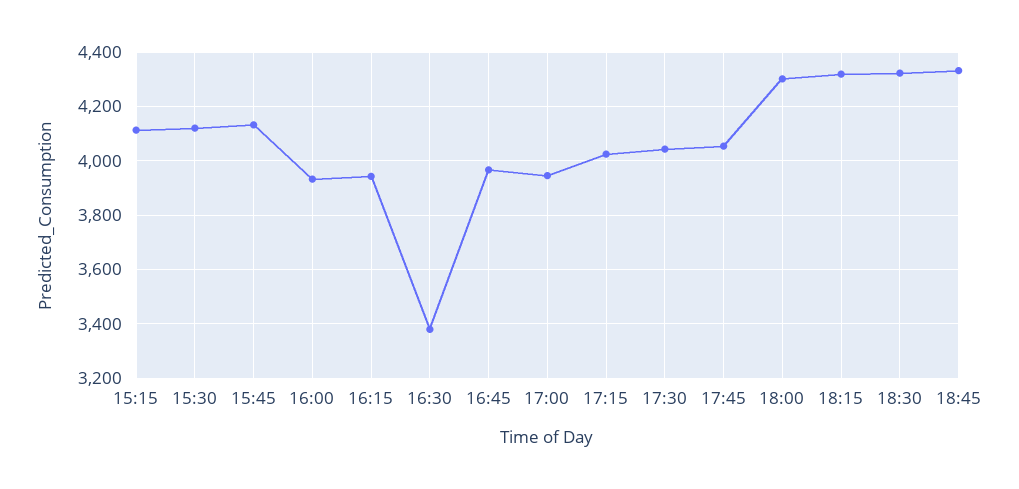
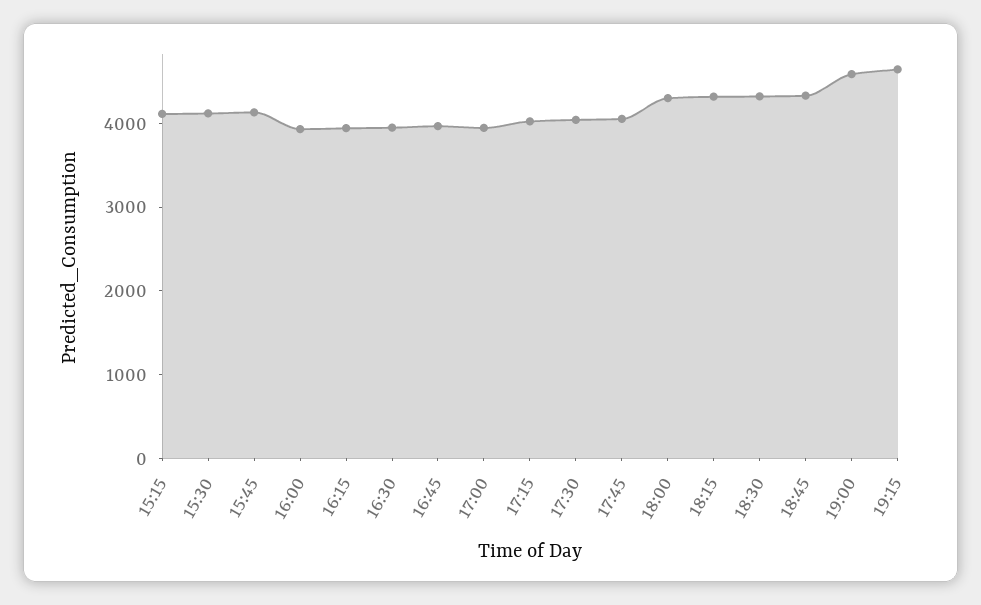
16:30: 3375 -> 4000
19:00: none -> 4600
19:15: none -> 4600

